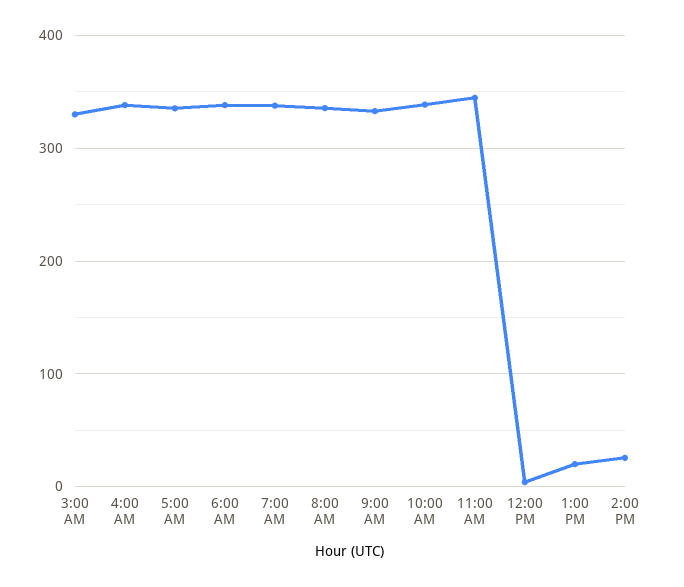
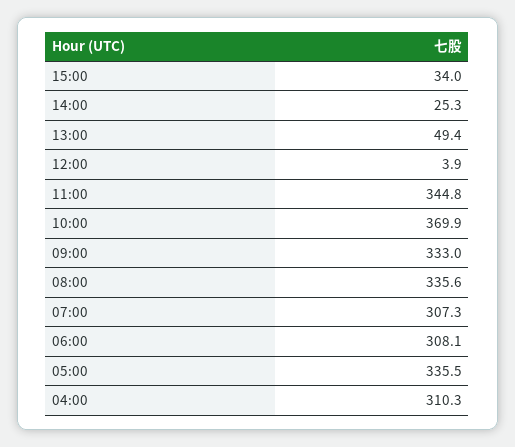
3:00 AM: 330 -> none
4:00 AM: 340 -> 310.3
6:00 AM: 340 -> 308.1
7:00 AM: 340 -> 307.3
10:00 AM: 340 -> 369.9
1:00 PM: 20 -> 49.4
15:00: none -> 34

